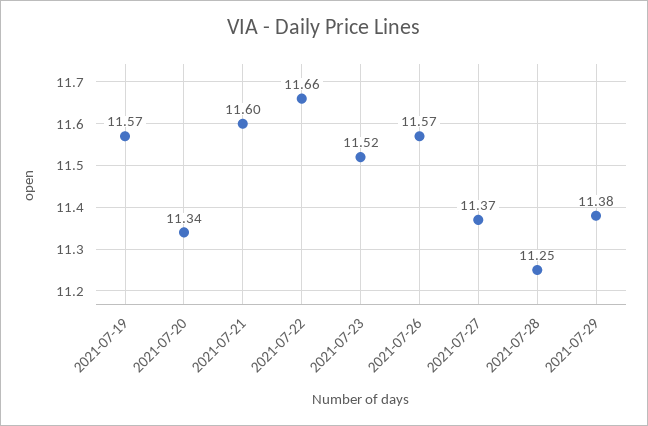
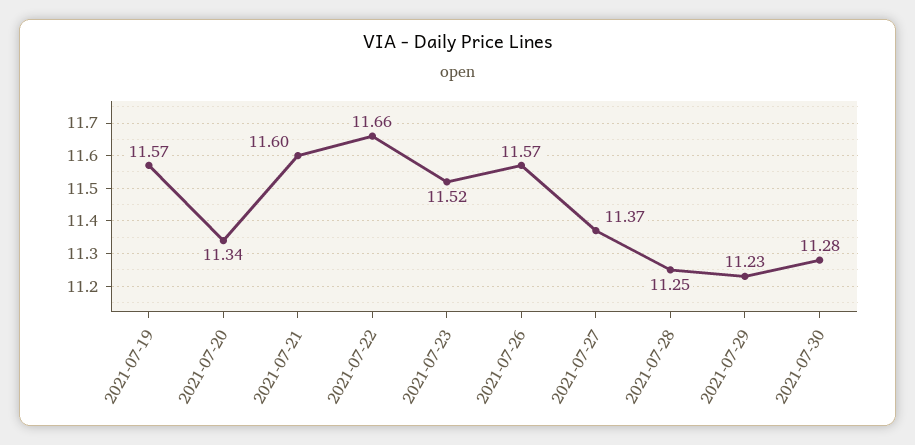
2021-07-29: 11.38 -> 11.23
2021-07-30: none -> 11.28

